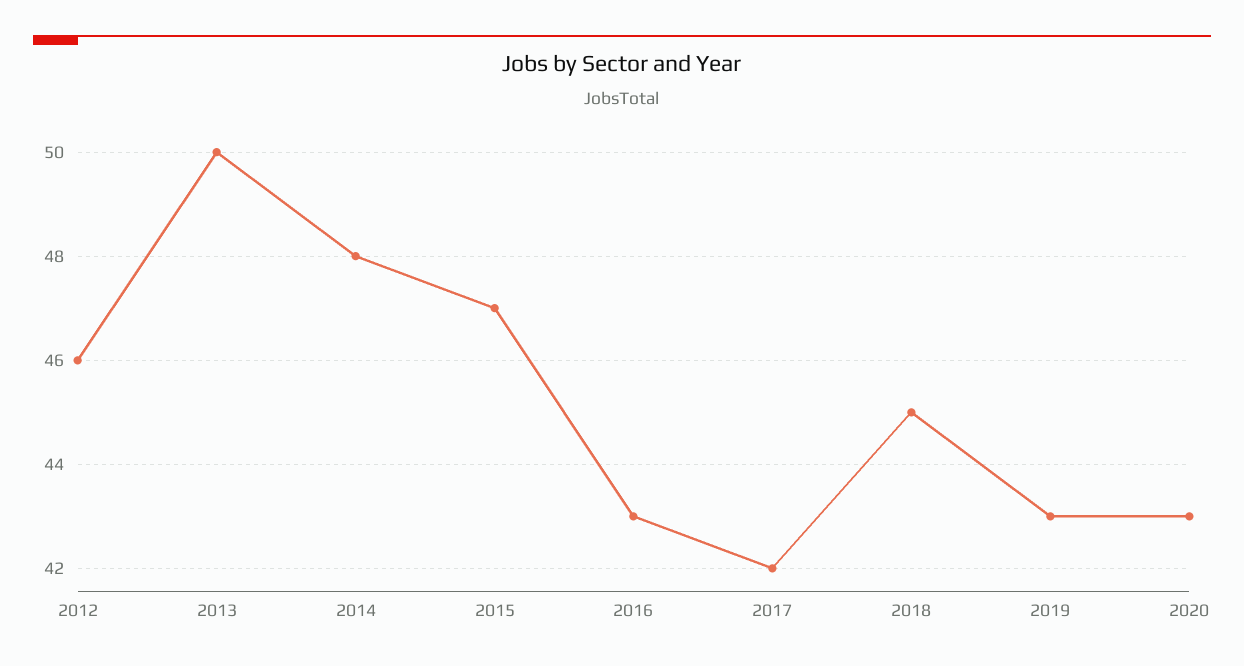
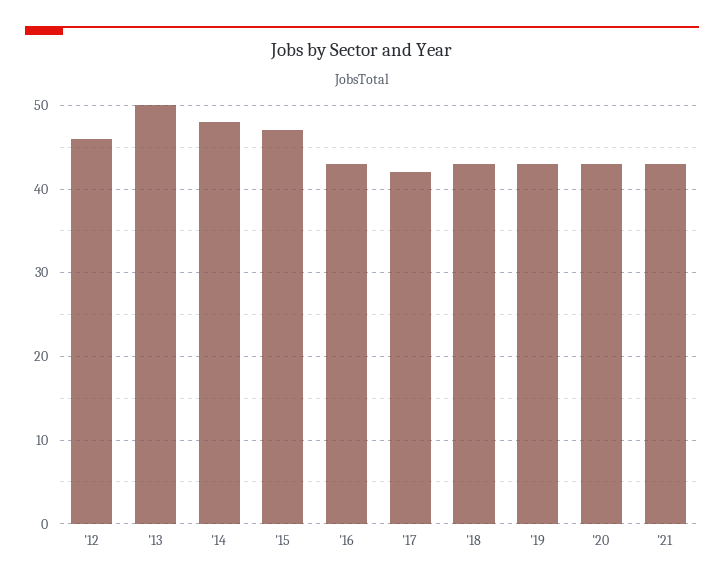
2018: 45 -> 43
'21: none -> 43

